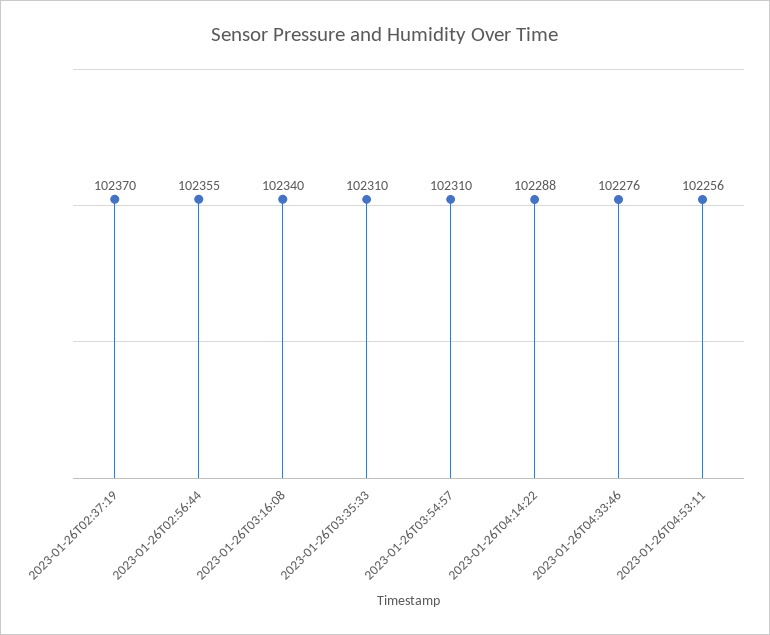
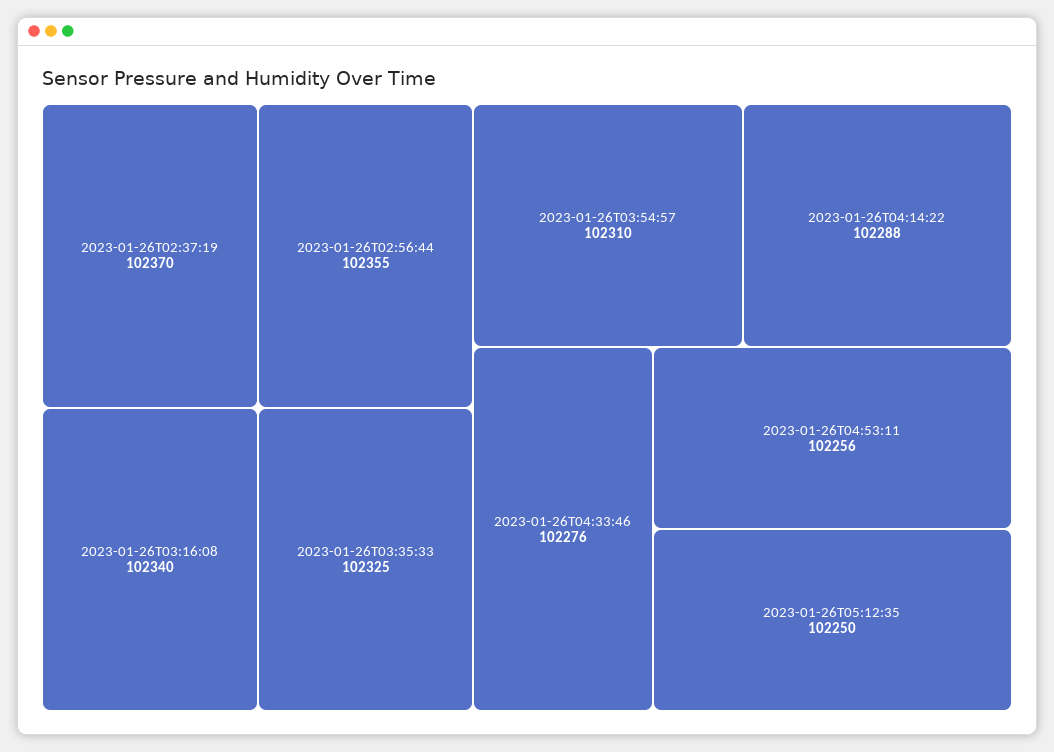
2023-01-26T03:35:33: 102310 -> 102325
2023-01-26T05:12:35: none -> 102250

